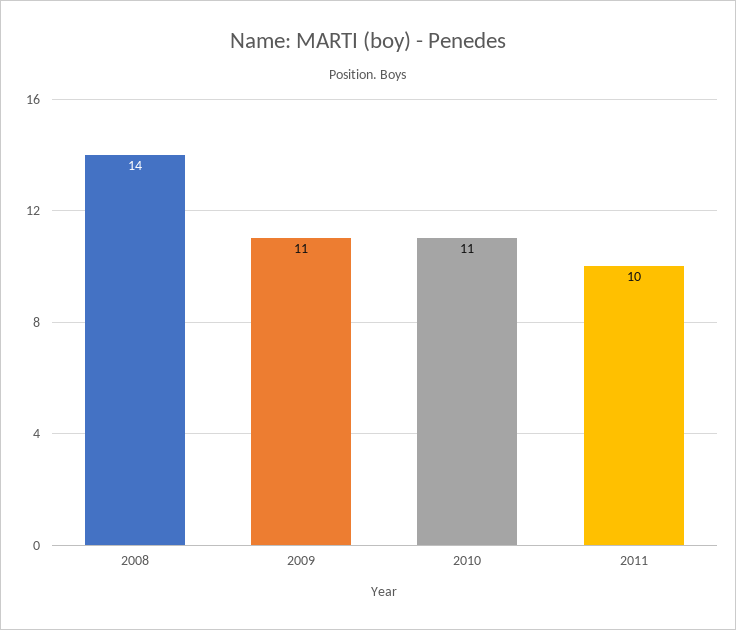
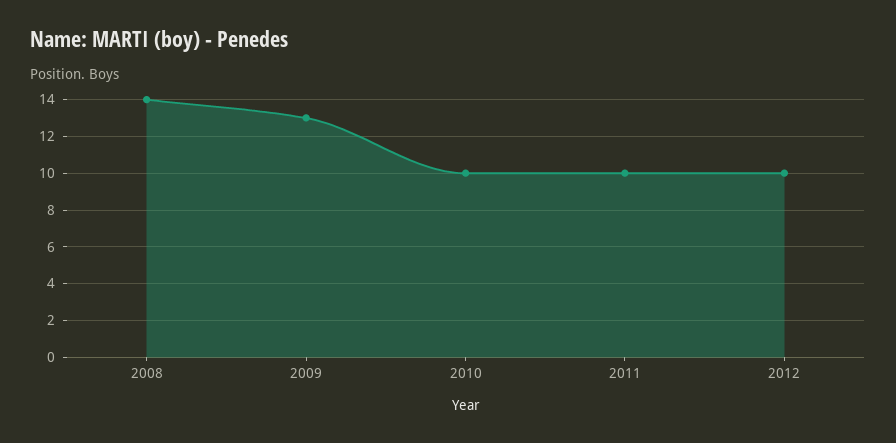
2009: 11 -> 13
2010: 11 -> 10
2012: none -> 10

